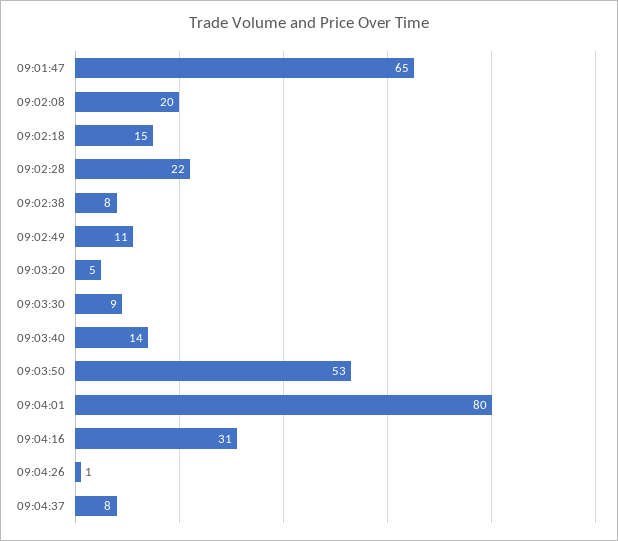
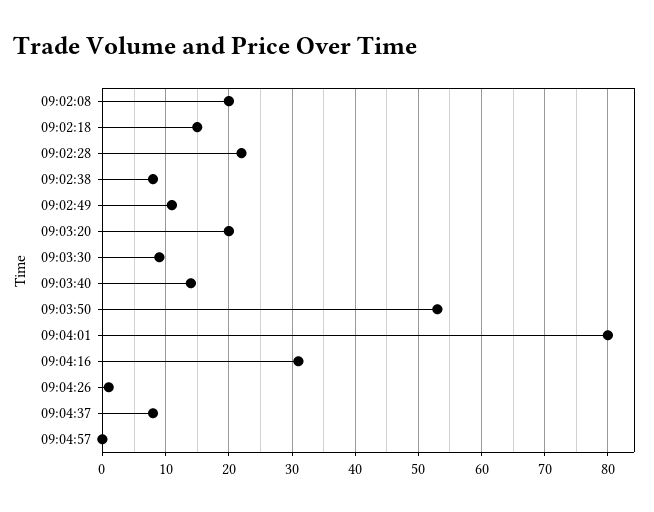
09:01:47: 65 -> none
09:03:20: 5 -> 20
09:04:57: none -> 0

